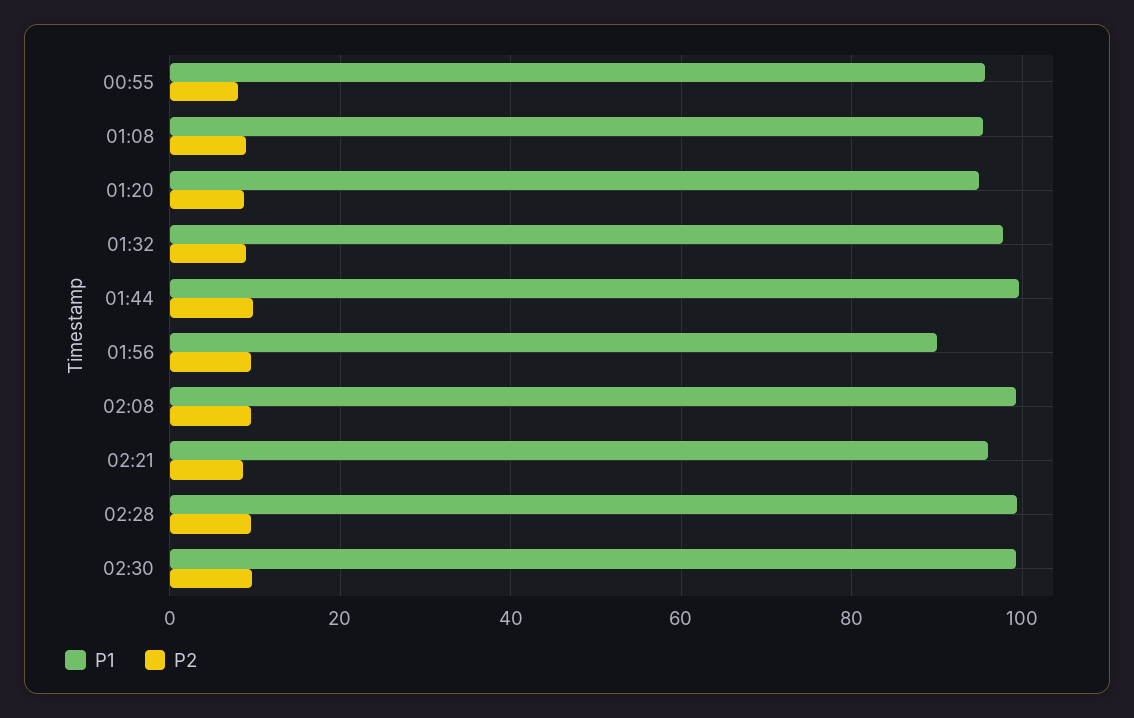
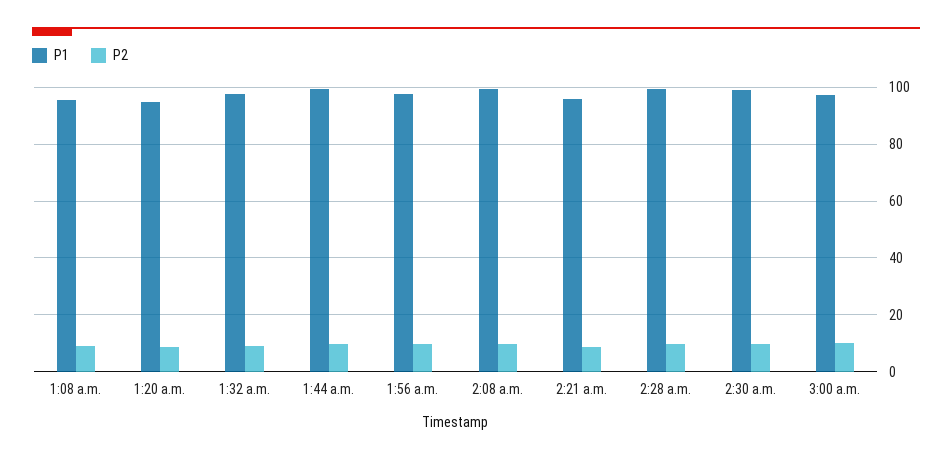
P1, 00:55: 96 -> none
P2, 00:55: 8 -> none
P1, 01:56: 90 -> 97.5
P1, 3:00 a.m.: none -> 97.5
P2, 3:00 a.m.: none -> 10

